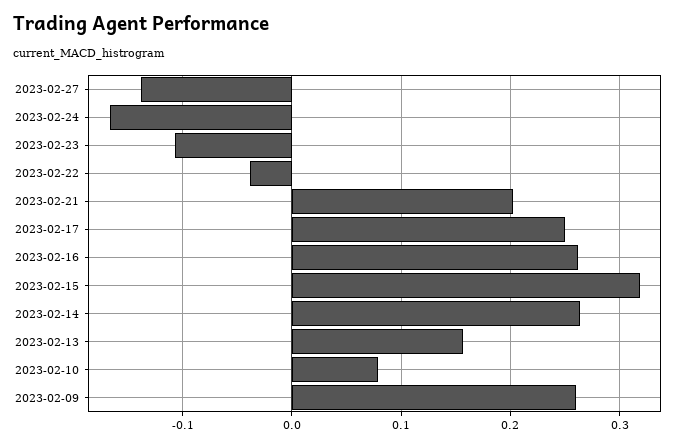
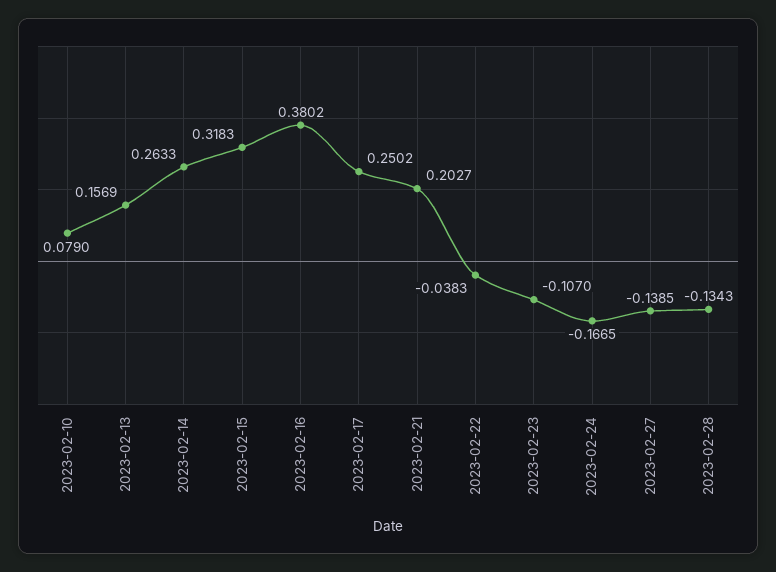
2023-02-16: 0.26 -> 0.3802
2023-02-09: 0.26 -> none
2023-02-28: none -> -0.1343

